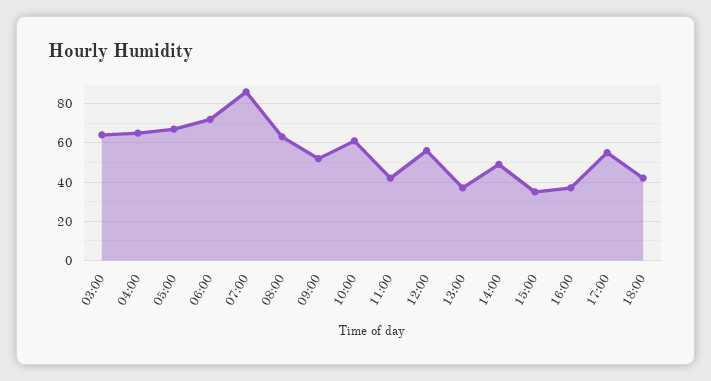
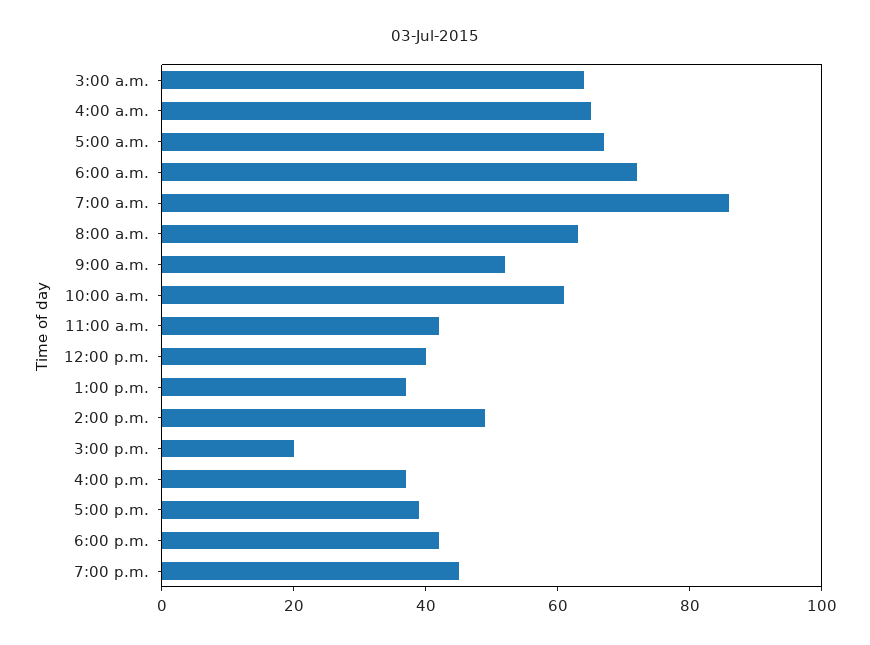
12:00: 55 -> 40
15:00: 35 -> 20
17:00: 55 -> 40
7:00 p.m.: none -> 45

